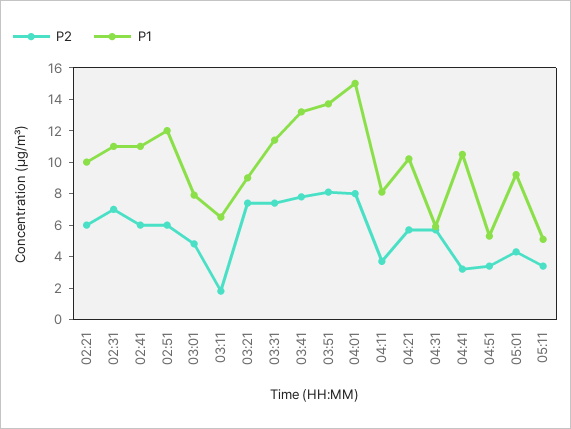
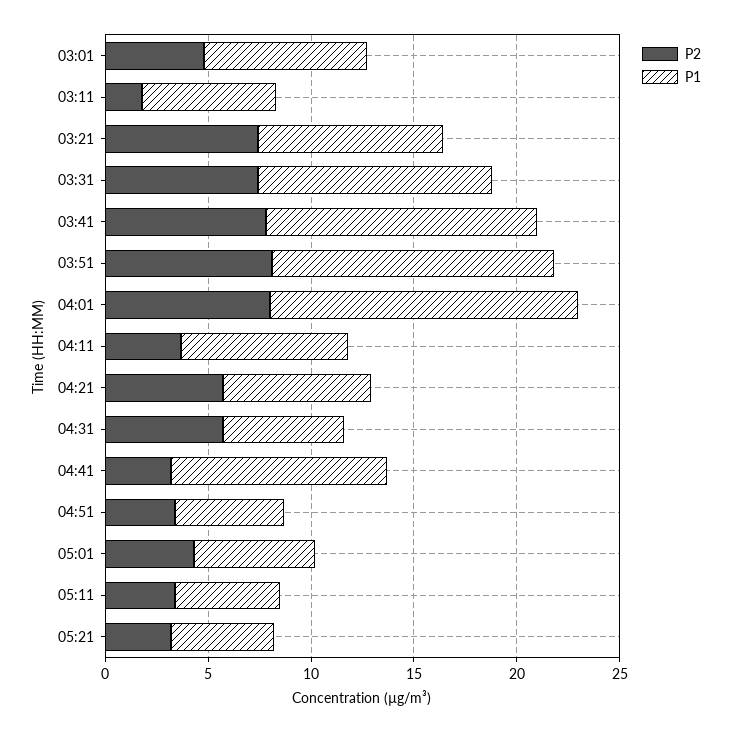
P2, 02:21: 6 -> none
P1, 02:21: 10 -> none
P2, 02:31: 7 -> none
P1, 02:31: 11 -> none
P2, 02:41: 6 -> none
P1, 02:41: 11 -> none
P2, 02:51: 6 -> none
P1, 02:51: 12 -> none
P1, 04:21: 10 -> 7
P1, 05:01: 9 -> 6
P2, 05:21: none -> 3
P1, 05:21: none -> 5

